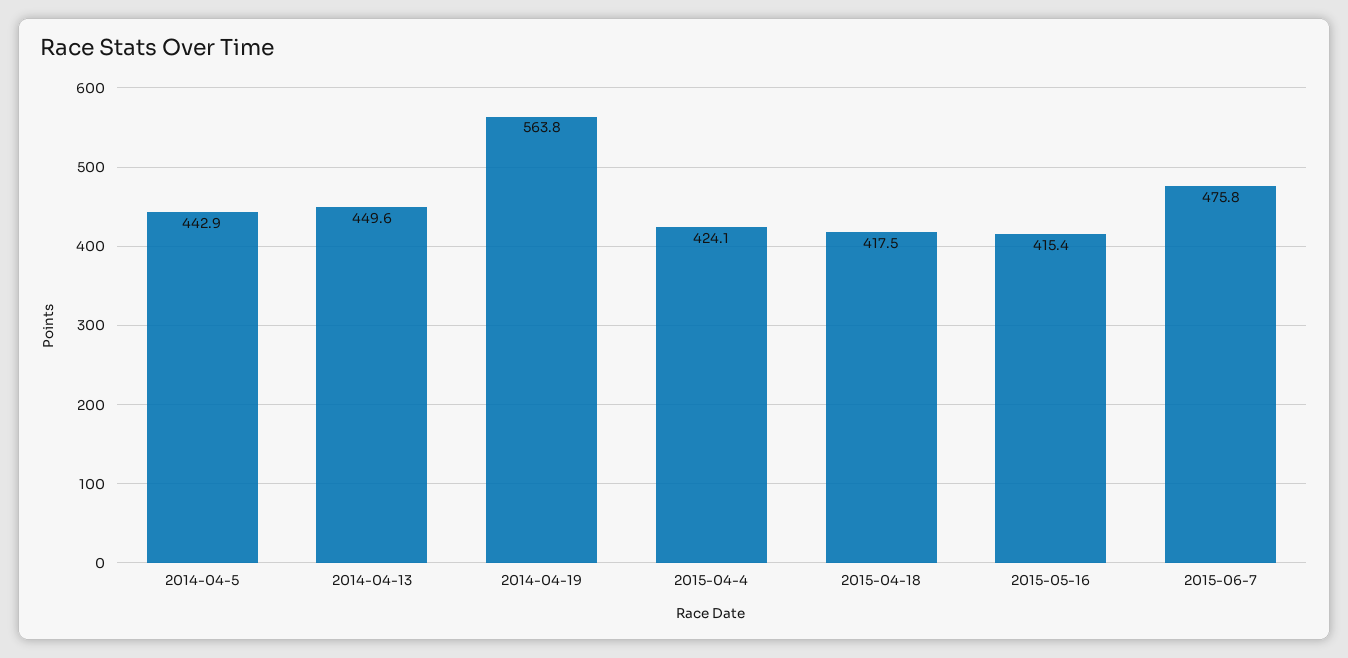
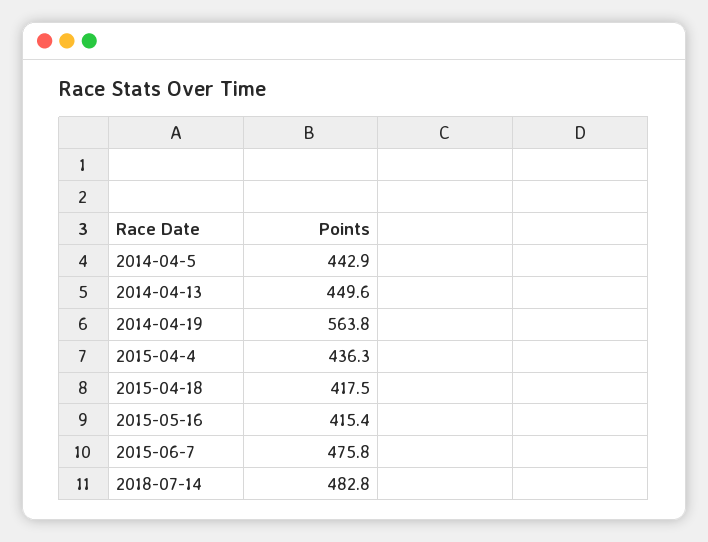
2015-04-4: 424.1 -> 436.3
2018-07-14: none -> 482.8

